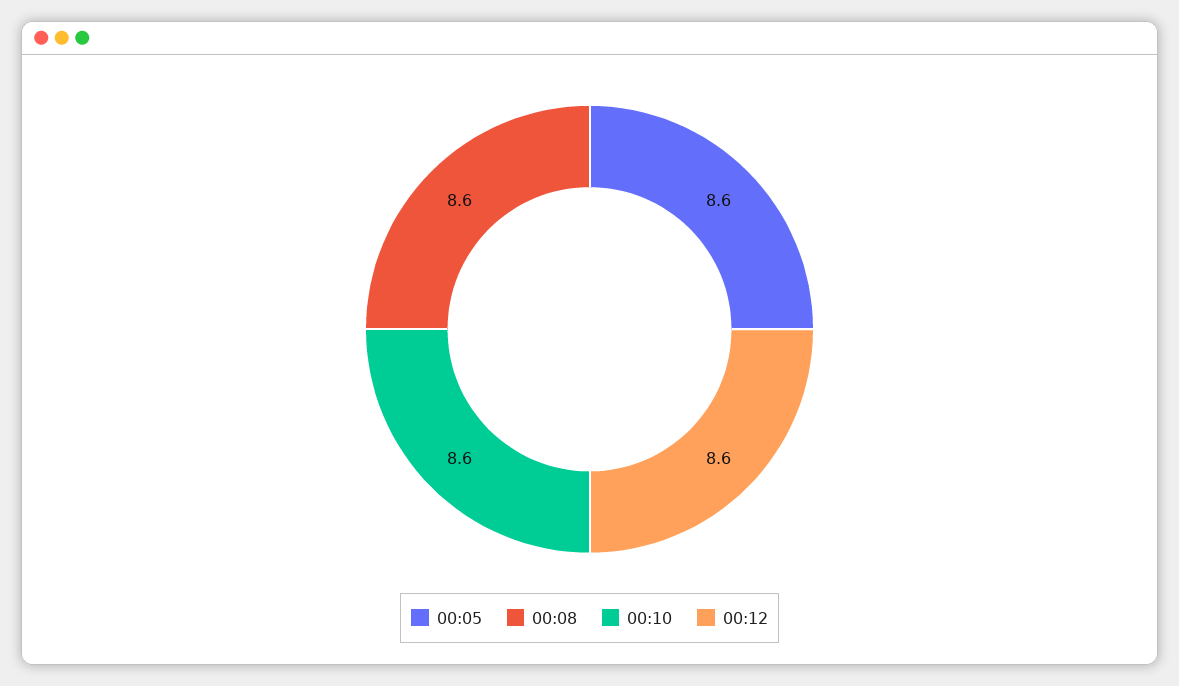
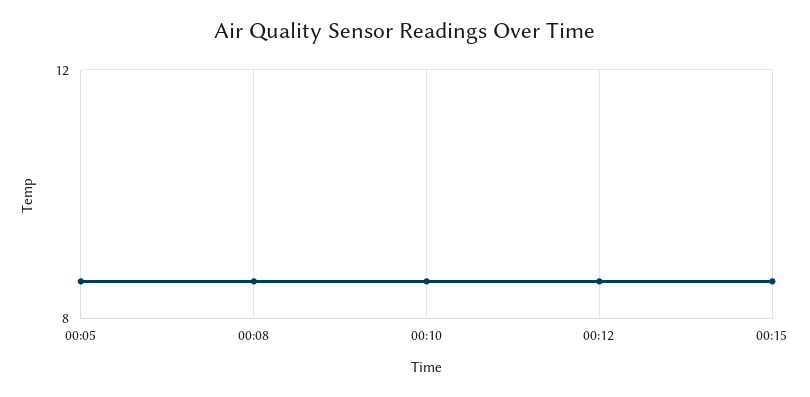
00:15: none -> 8.5

